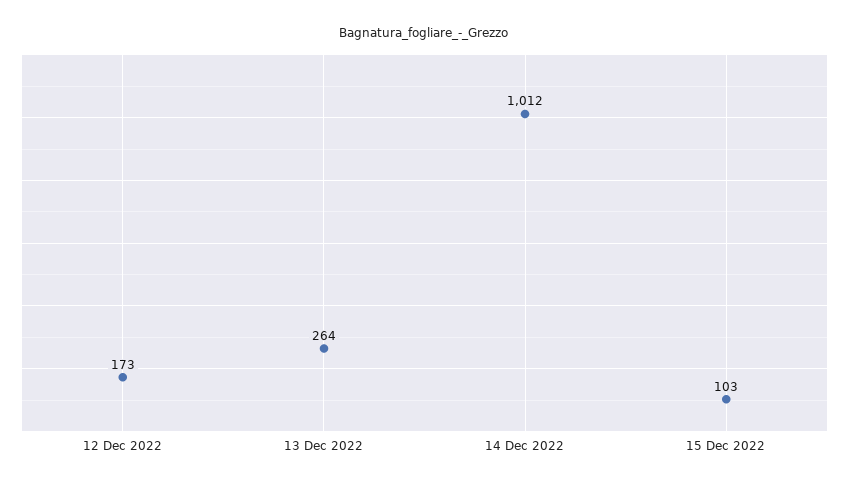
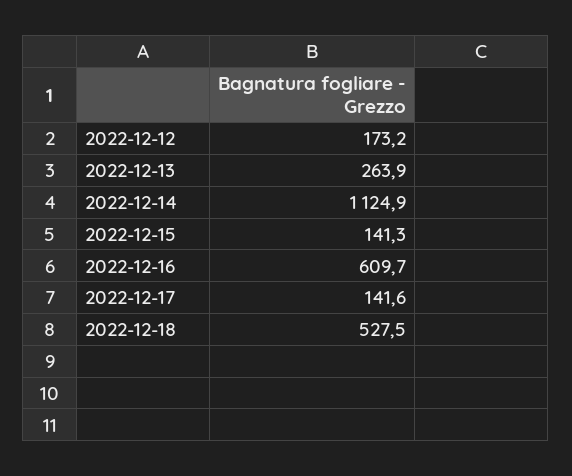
14 Dec 2022: 1012 -> 1124.9
15 Dec 2022: 103 -> 141.3
2022-12-16: none -> 609.7
2022-12-17: none -> 141.6
2022-12-18: none -> 527.5

